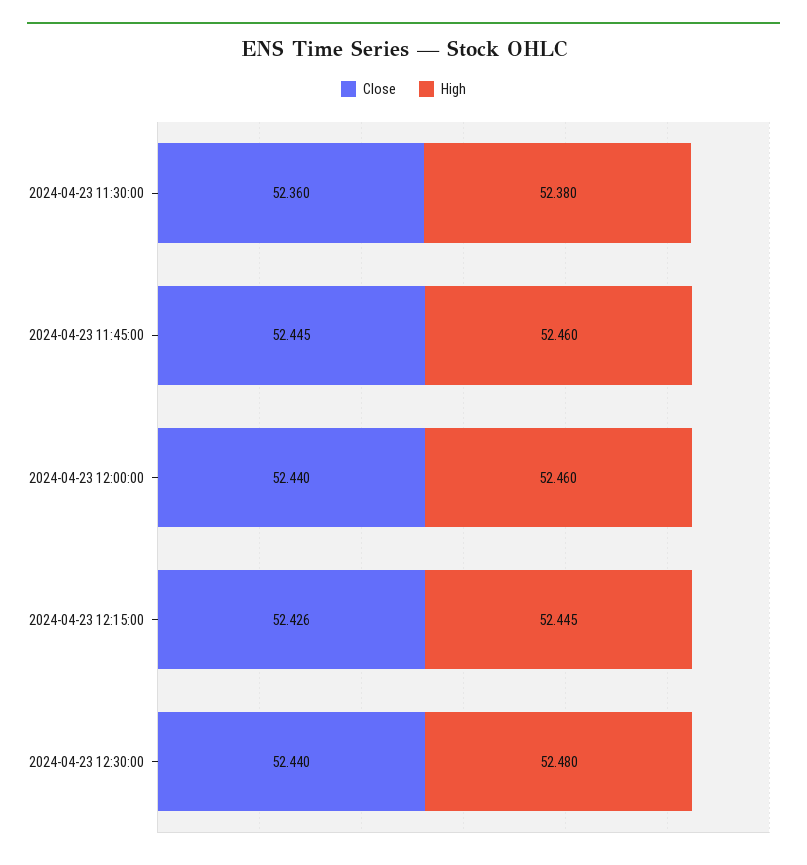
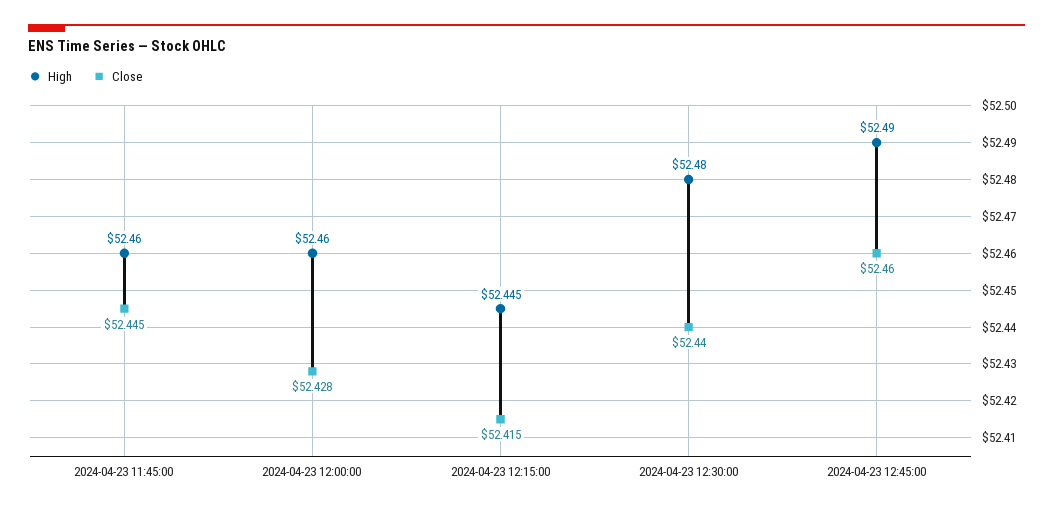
Close, 2024-04-23 11:30:00: 52.36 -> none
High, 2024-04-23 11:30:00: 52.38 -> none
Close, 2024-04-23 12:00:00: 52.44 -> 52.428
Close, 2024-04-23 12:15:00: 52.426 -> 52.415
High, 2024-04-23 12:45:00: none -> 52.49
Close, 2024-04-23 12:45:00: none -> 52.46

